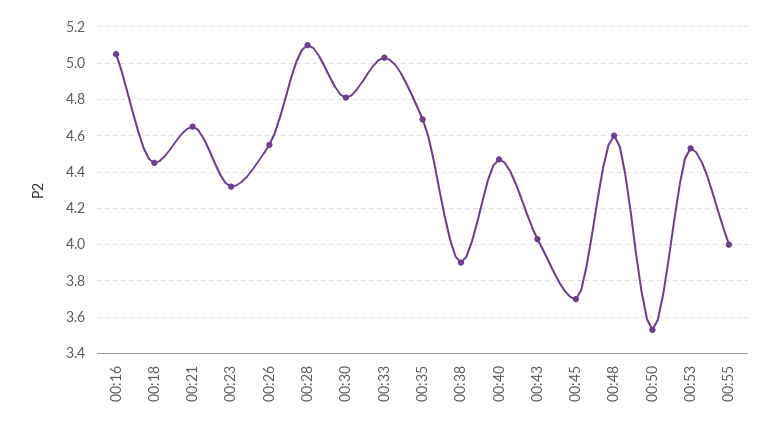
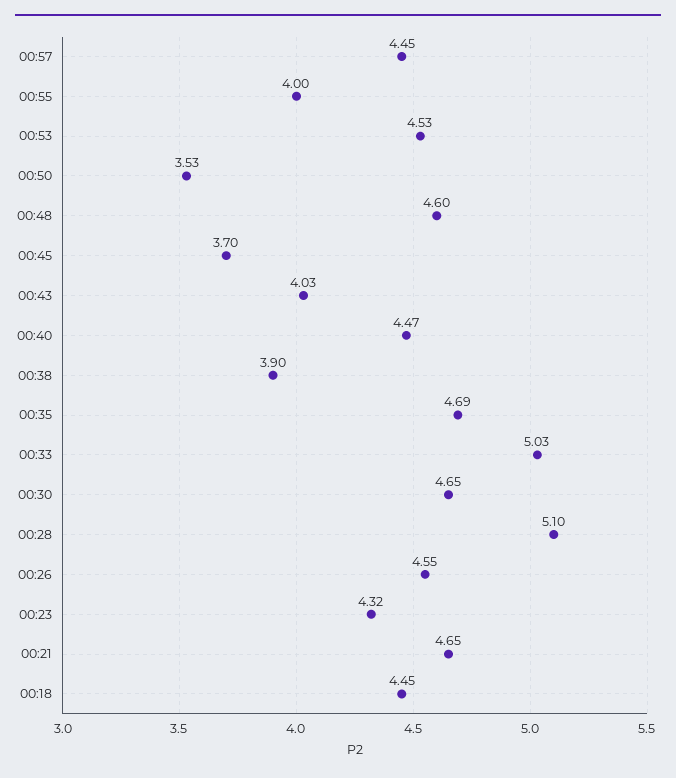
00:16: 5.05 -> none
00:30: 4.8 -> 4.65
00:57: none -> 4.45

